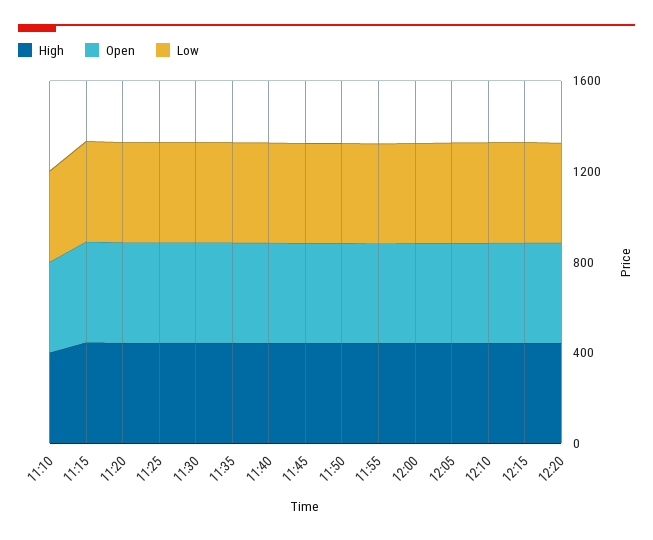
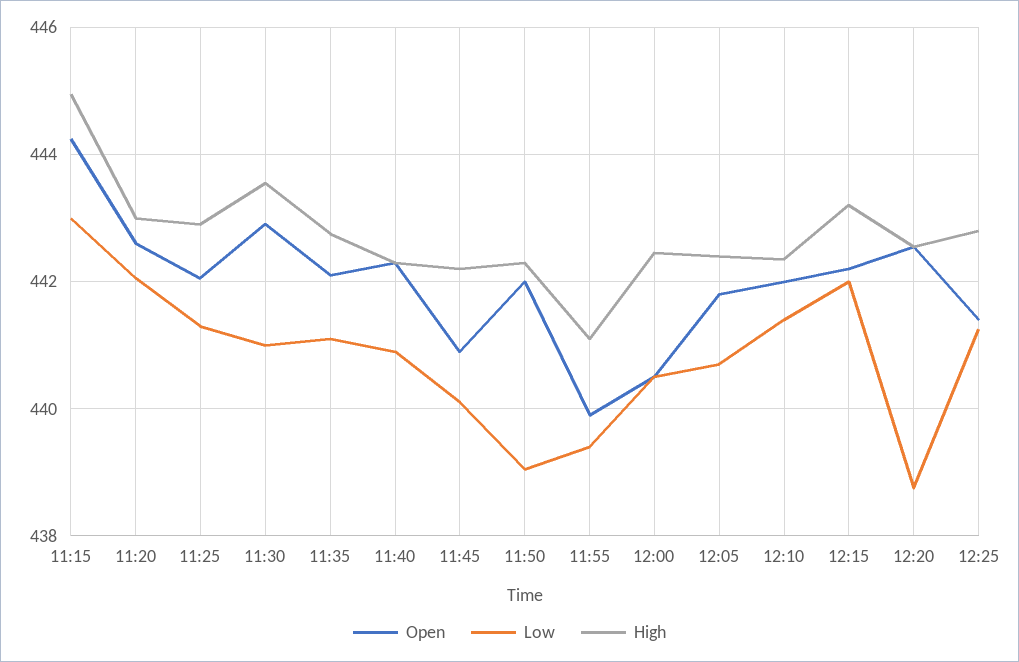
High, 11:10: 400 -> none
Open, 11:10: 400 -> none
Low, 11:10: 400 -> none
Open, 12:25: none -> 441.4
Low, 12:25: none -> 441.2
High, 12:25: none -> 442.8

